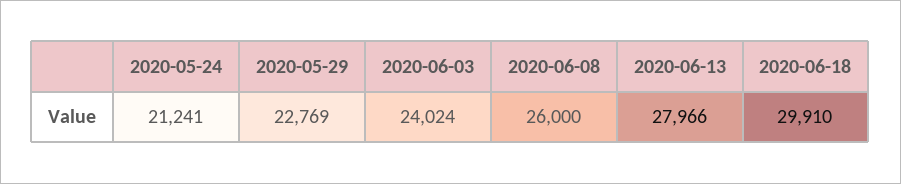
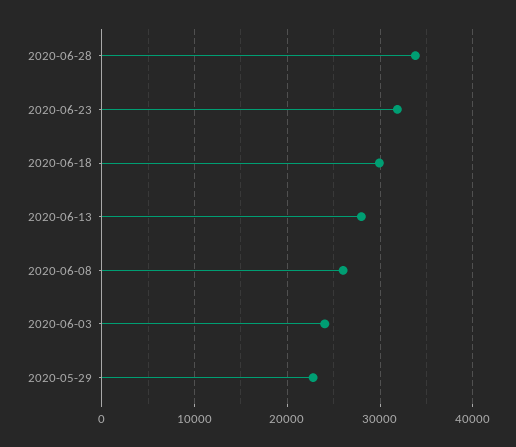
2020-05-24: 21241 -> none
2020-06-28: none -> 34000
2020-06-23: none -> 32000

